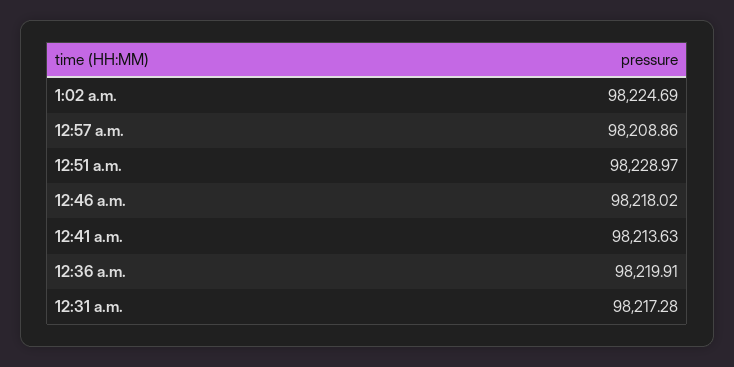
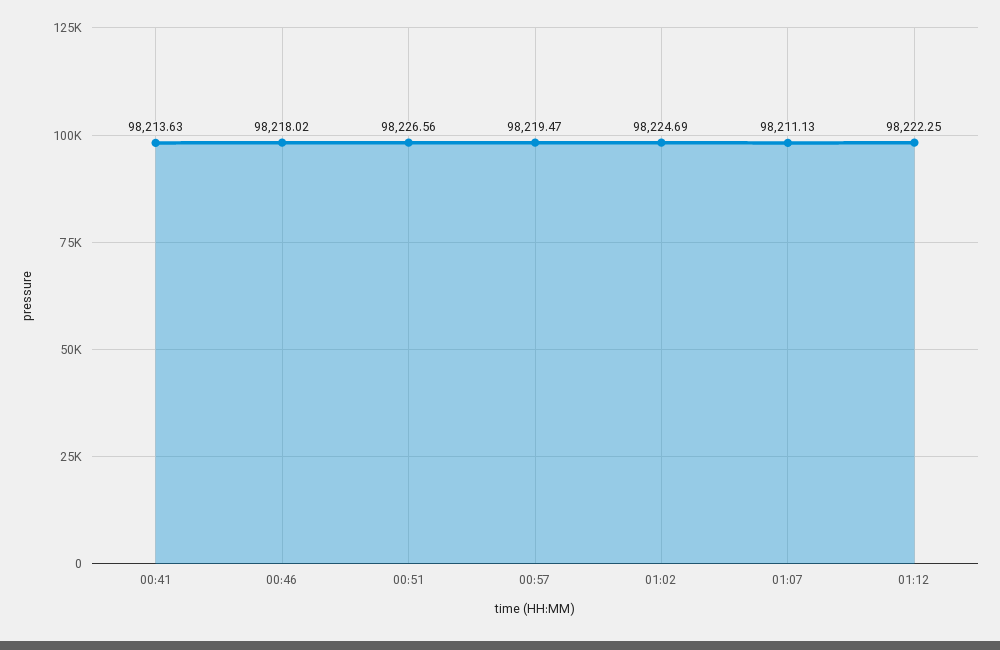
12:57 a.m.: 98208.86 -> 98219.47
12:51 a.m.: 98228.97 -> 98226.56
12:36 a.m.: 98219.91 -> none
12:31 a.m.: 98217.28 -> none
01:07: none -> 98211.13
01:12: none -> 98222.25

